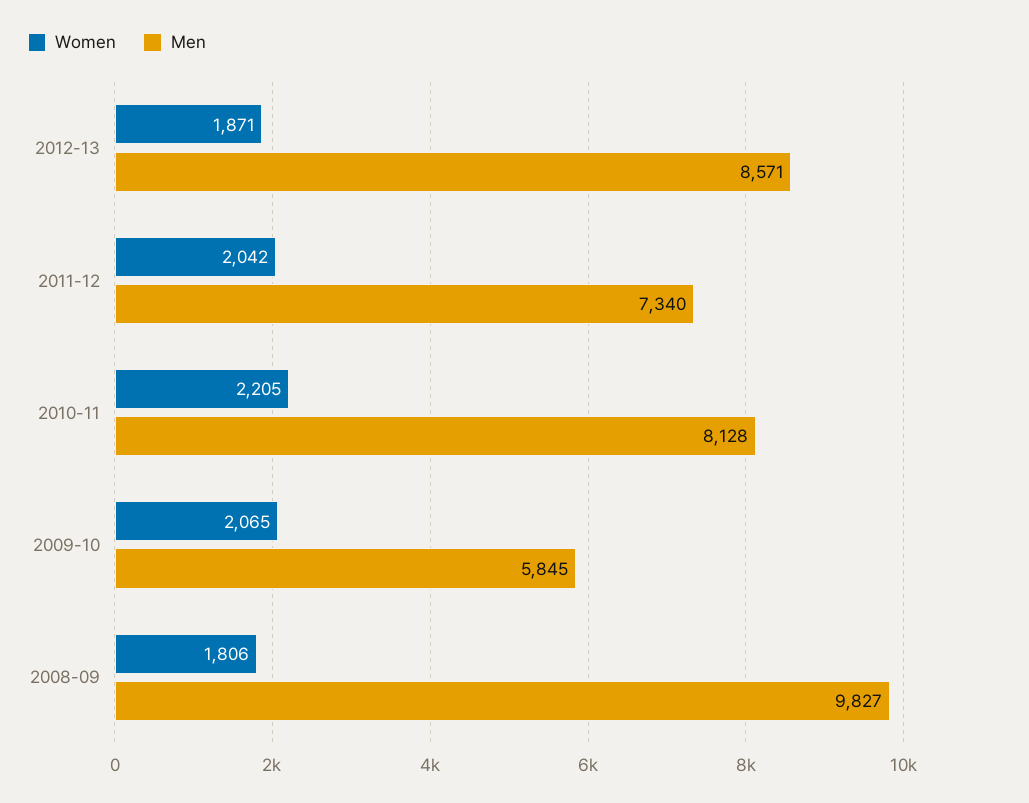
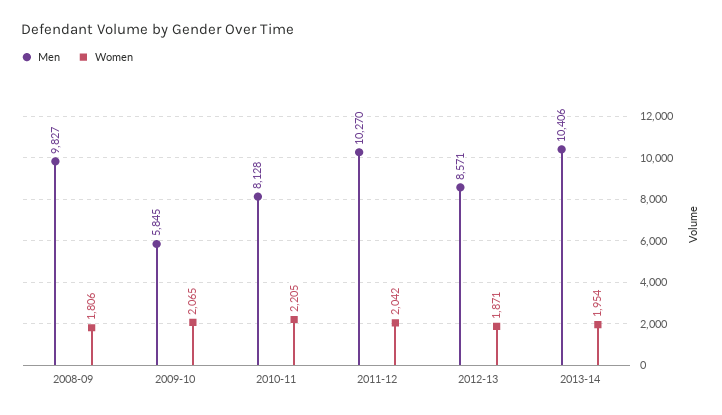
Men, 2011-12: 7340 -> 10270
Men, 2013-14: none -> 10406
Women, 2013-14: none -> 1954

